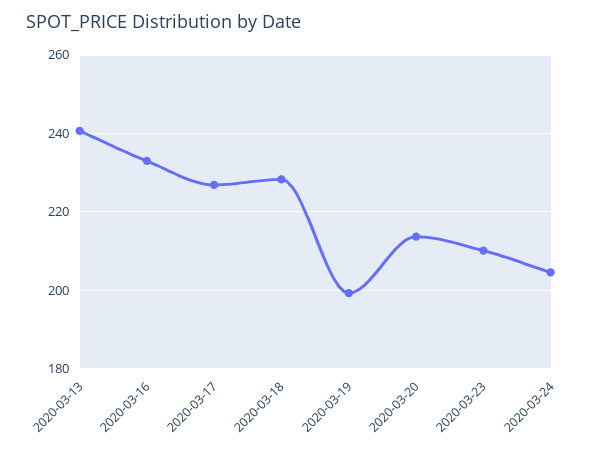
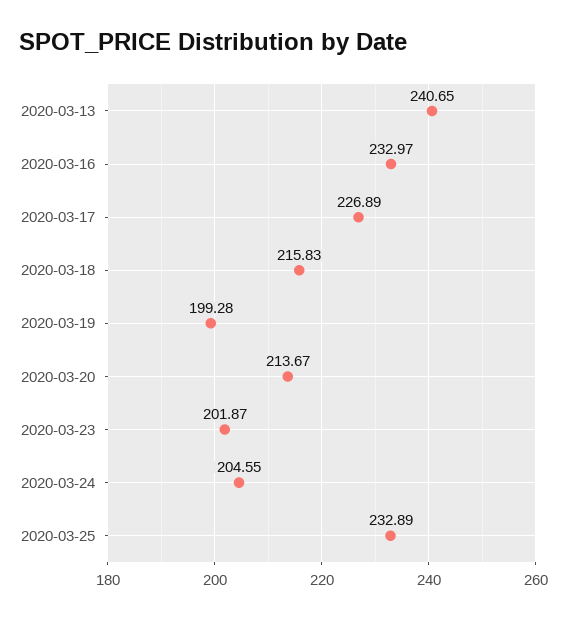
2020-03-18: 228 -> 215.83
2020-03-23: 210 -> 201.87
2020-03-25: none -> 232.89

